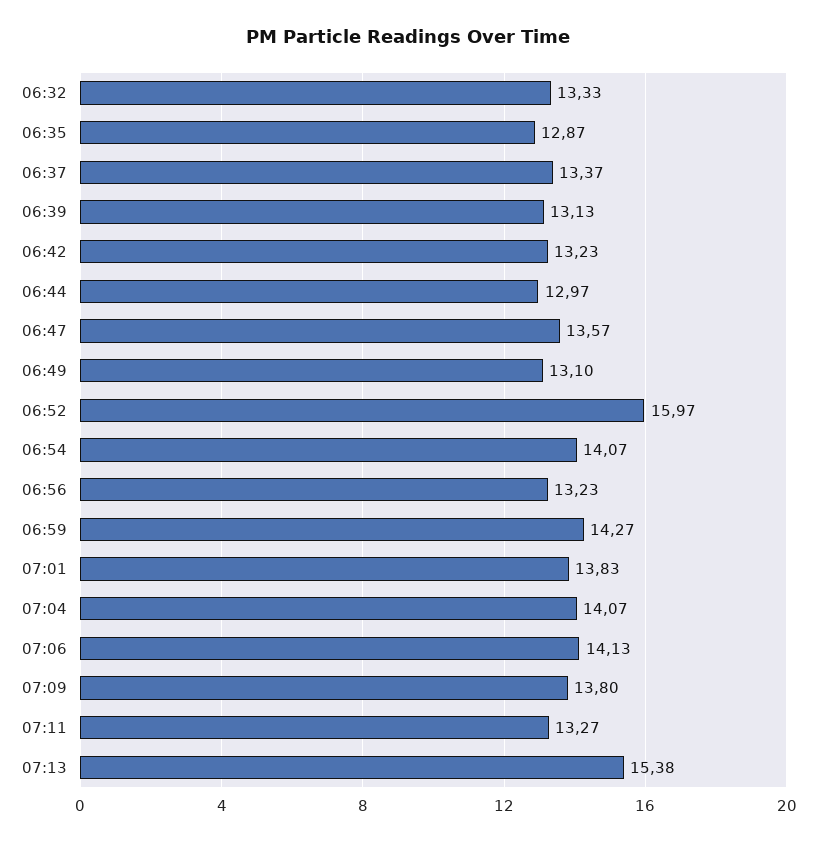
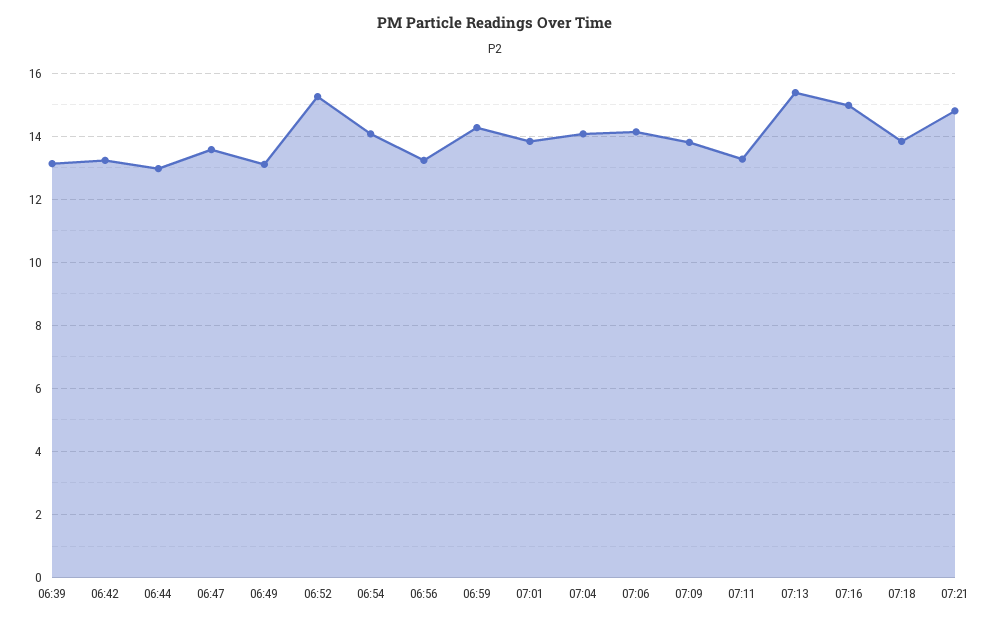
06:32: 13.33 -> none
06:35: 12.87 -> none
06:37: 13.37 -> none
06:52: 15.97 -> 15.2
07:16: none -> 15
07:18: none -> 13.8
07:21: none -> 14.8

